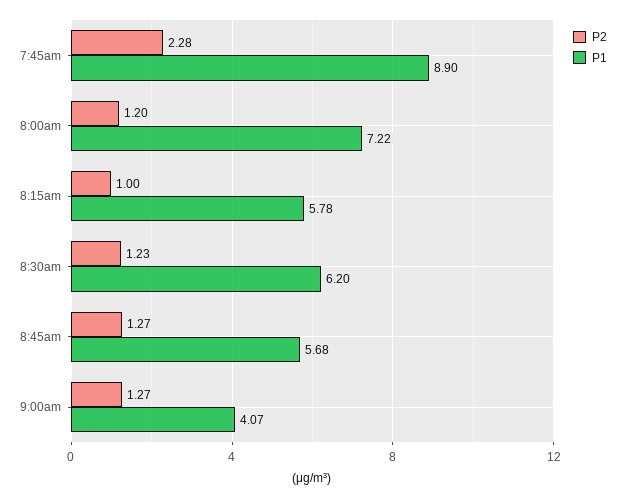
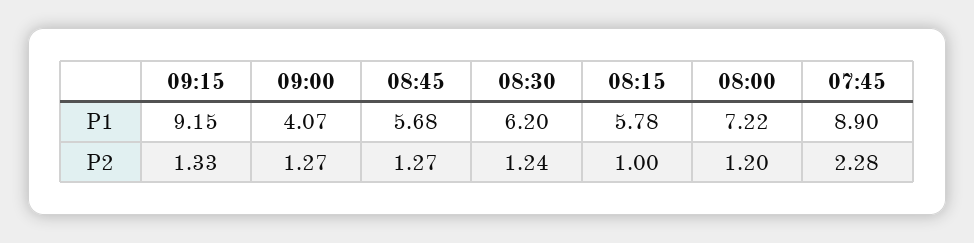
P2, 8:30am: 1.23 -> 1.24
P1, 09:15: none -> 9.15
P2, 09:15: none -> 1.33

